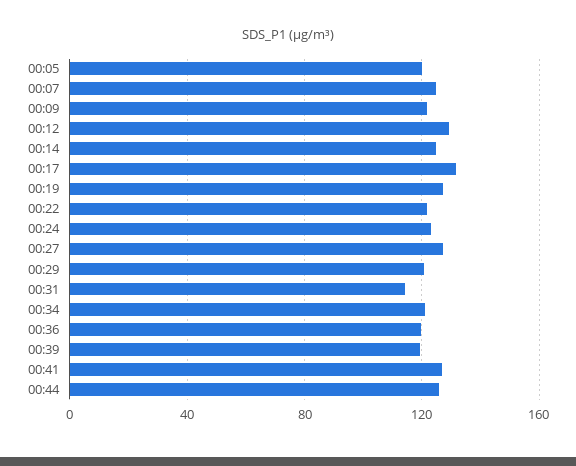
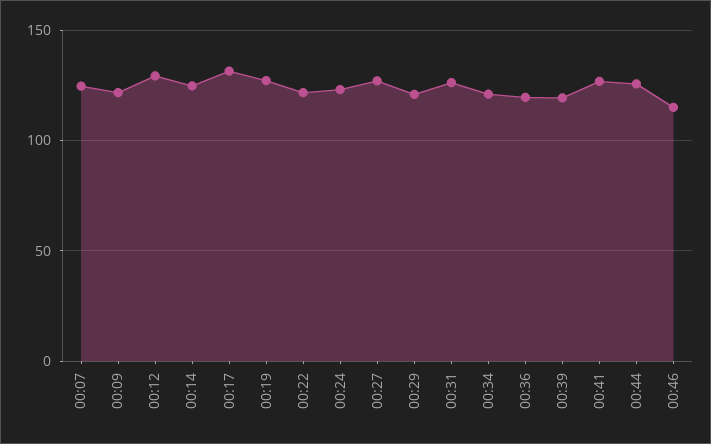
00:05: 120 -> none
00:31: 115 -> 125
00:46: none -> 115

